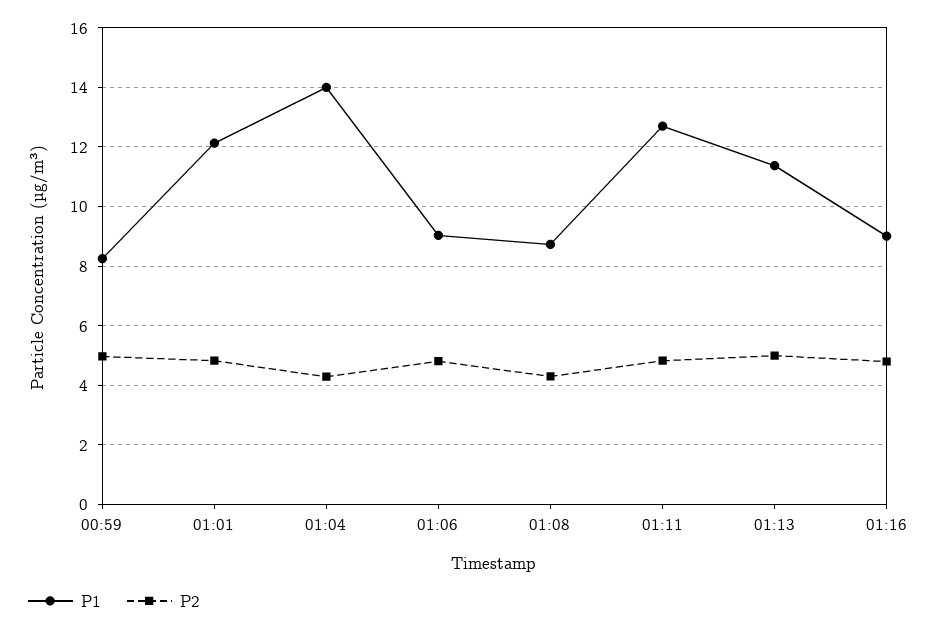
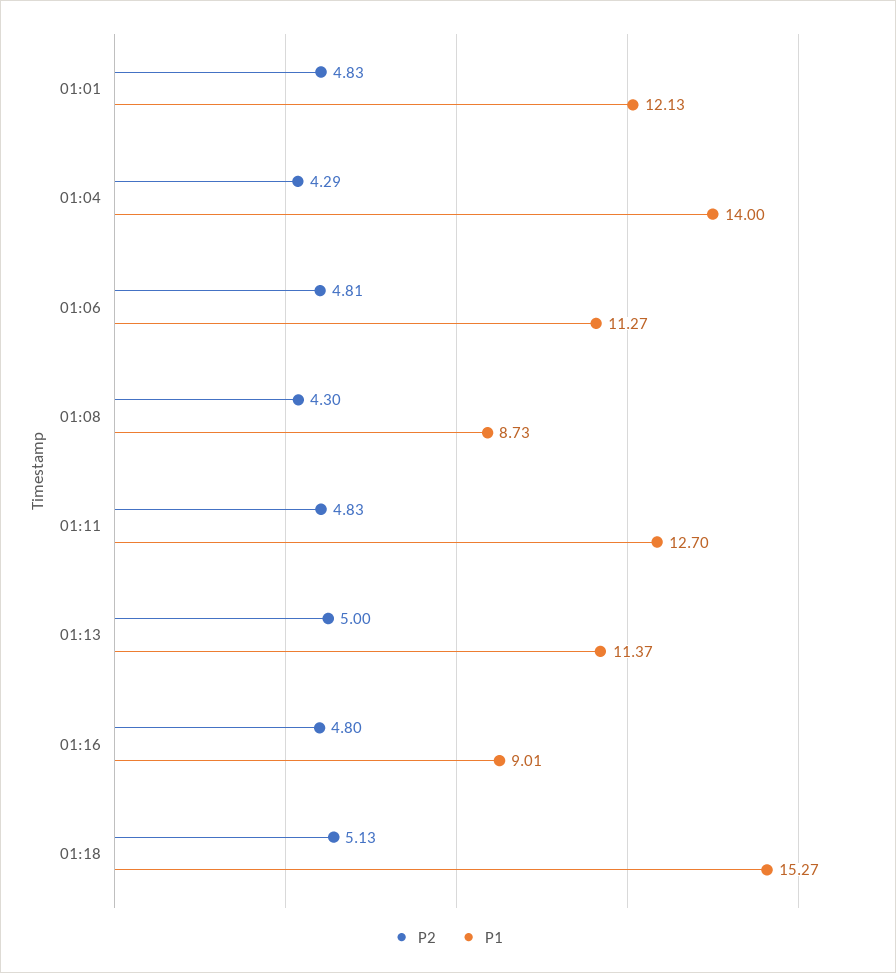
P1, 00:59: 8.25 -> none
P2, 00:59: 5 -> none
P1, 01:06: 9 -> 11.27
P2, 01:18: none -> 5.13
P1, 01:18: none -> 15.27

